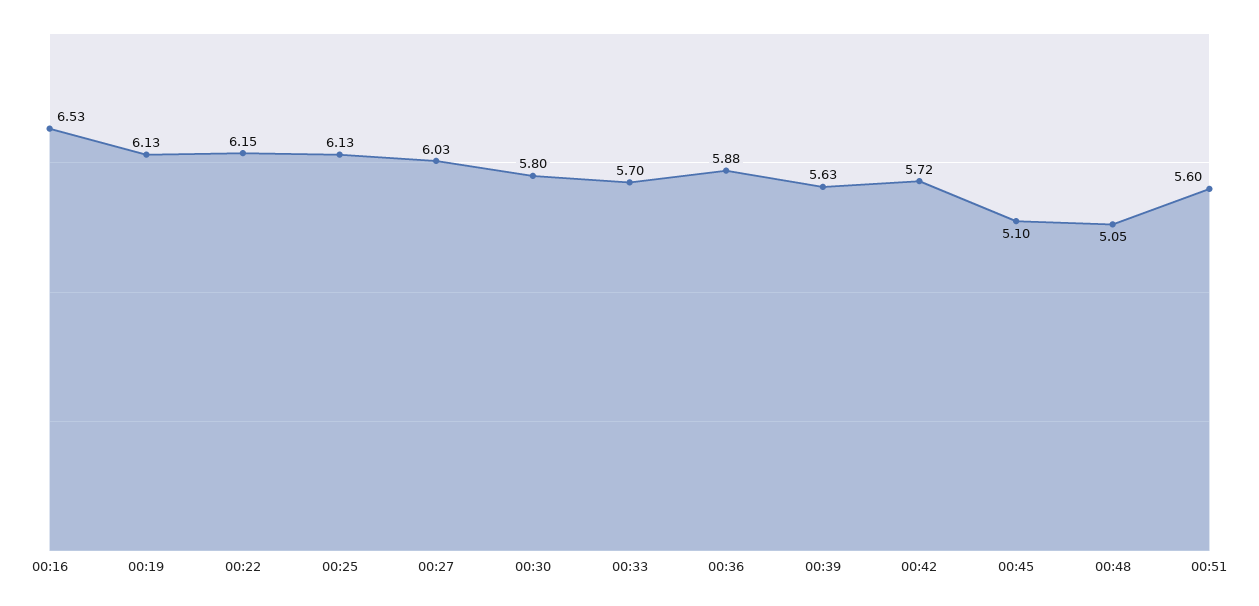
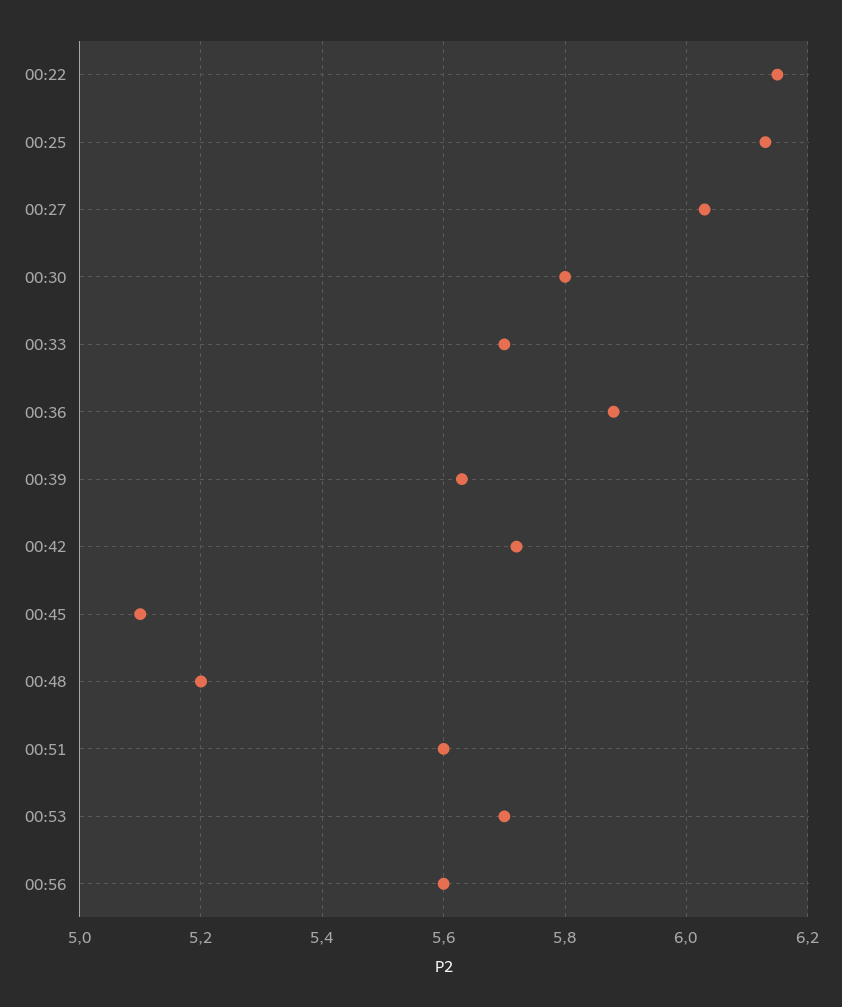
00:16: 6.53 -> none
00:19: 6.13 -> none
00:48: 5.05 -> 5.2
00:53: none -> 5.7
00:56: none -> 5.6

